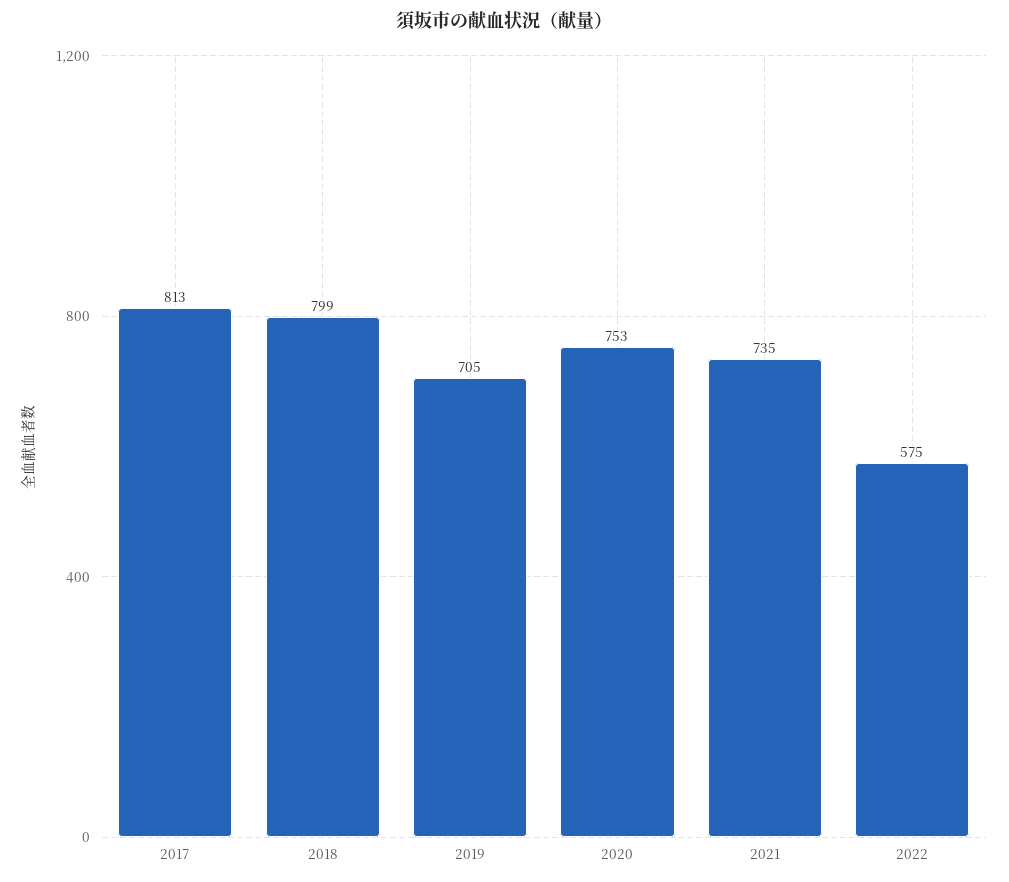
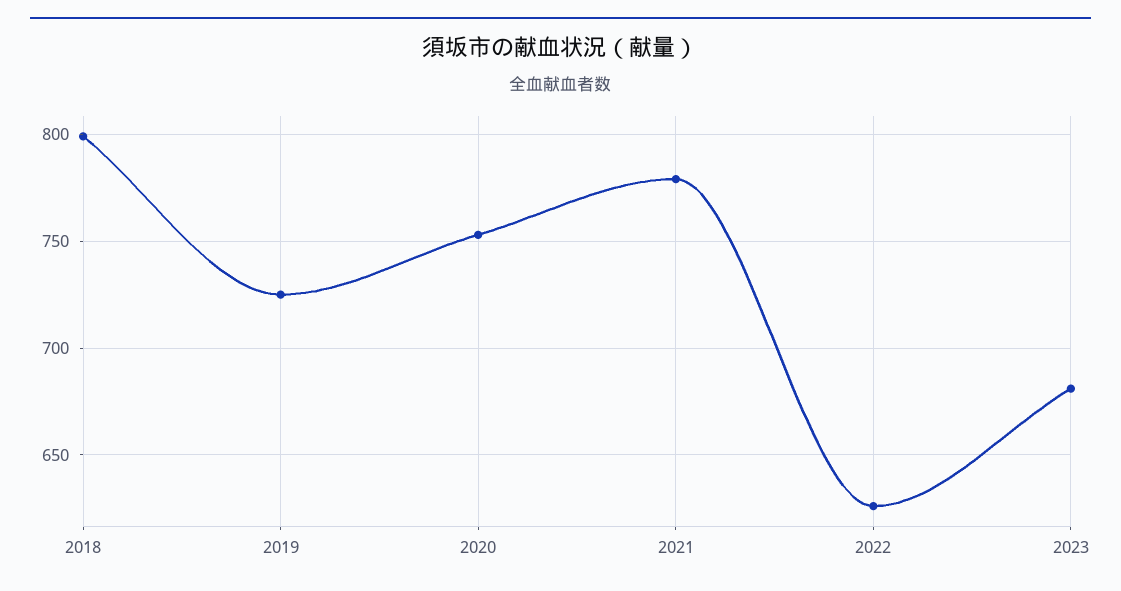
2017: 813 -> none
2019: 705 -> 725
2021: 735 -> 780
2022: 575 -> 625
2023: none -> 680

